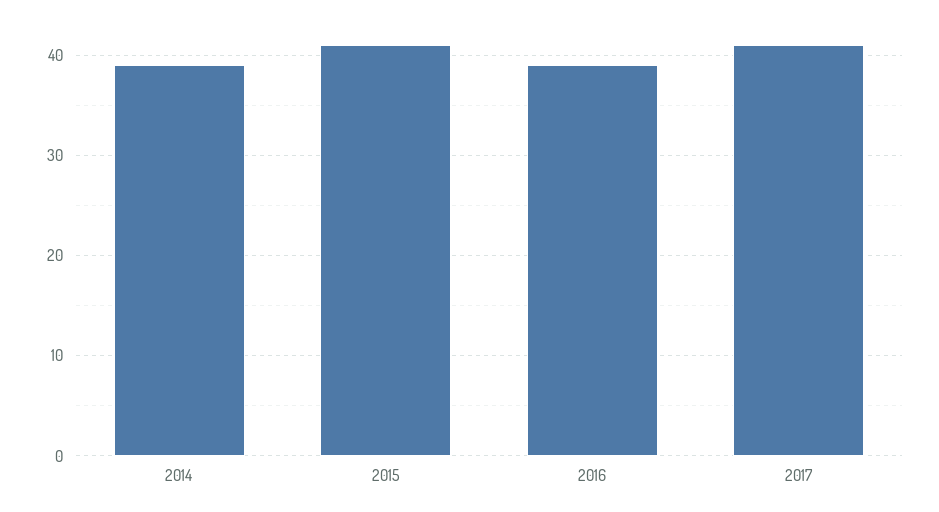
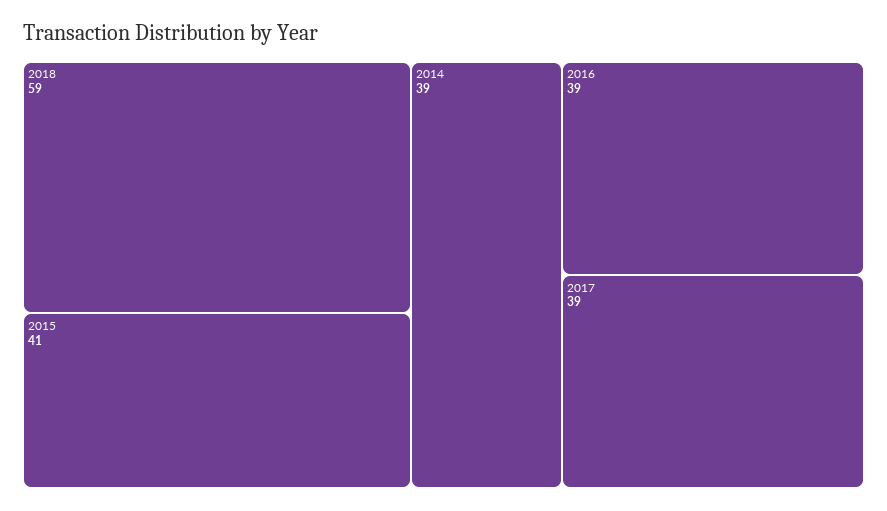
2017: 41 -> 39
2018: none -> 59

